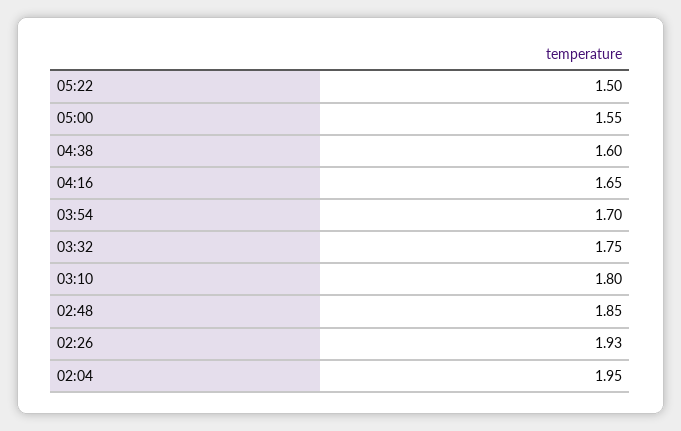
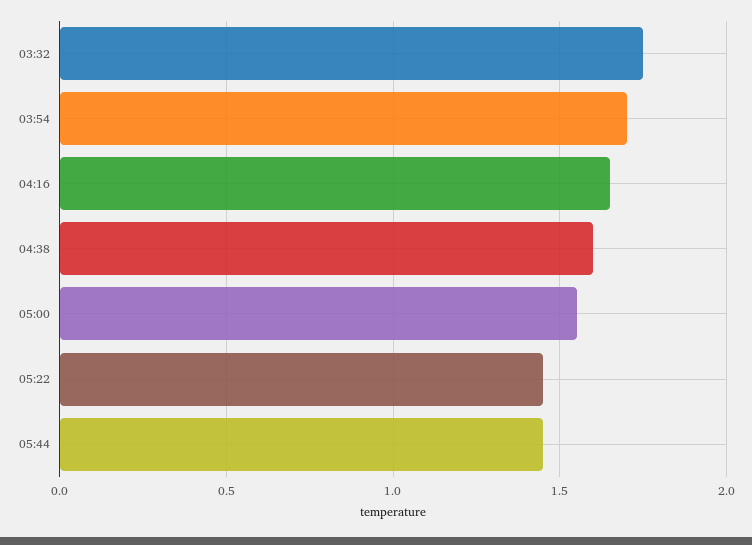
05:22: 1.5 -> 1.45
03:10: 1.8 -> none
02:48: 1.85 -> none
02:26: 1.93 -> none
02:04: 1.95 -> none
05:44: none -> 1.45

